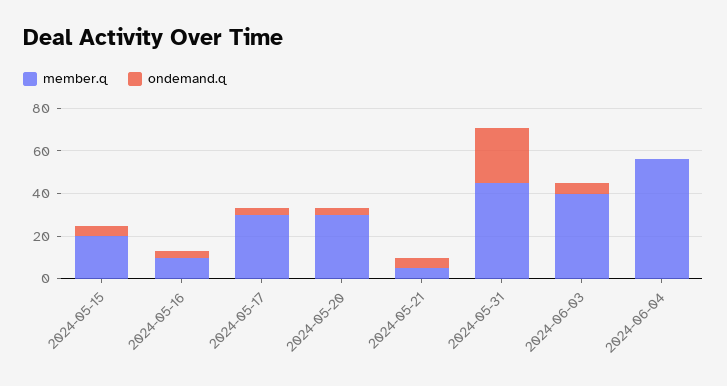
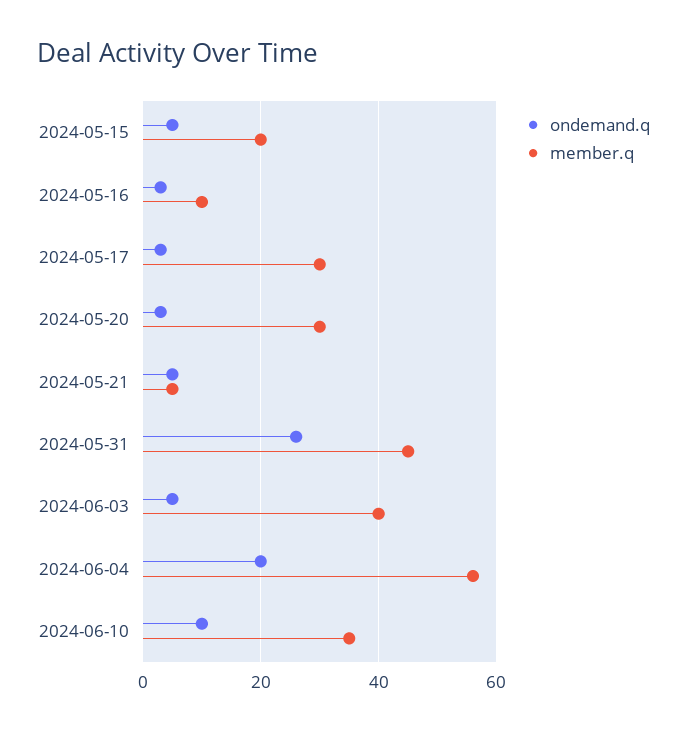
ondemand.q, 2024-06-04: 0 -> 20
ondemand.q, 2024-06-10: none -> 10
member.q, 2024-06-10: none -> 35

